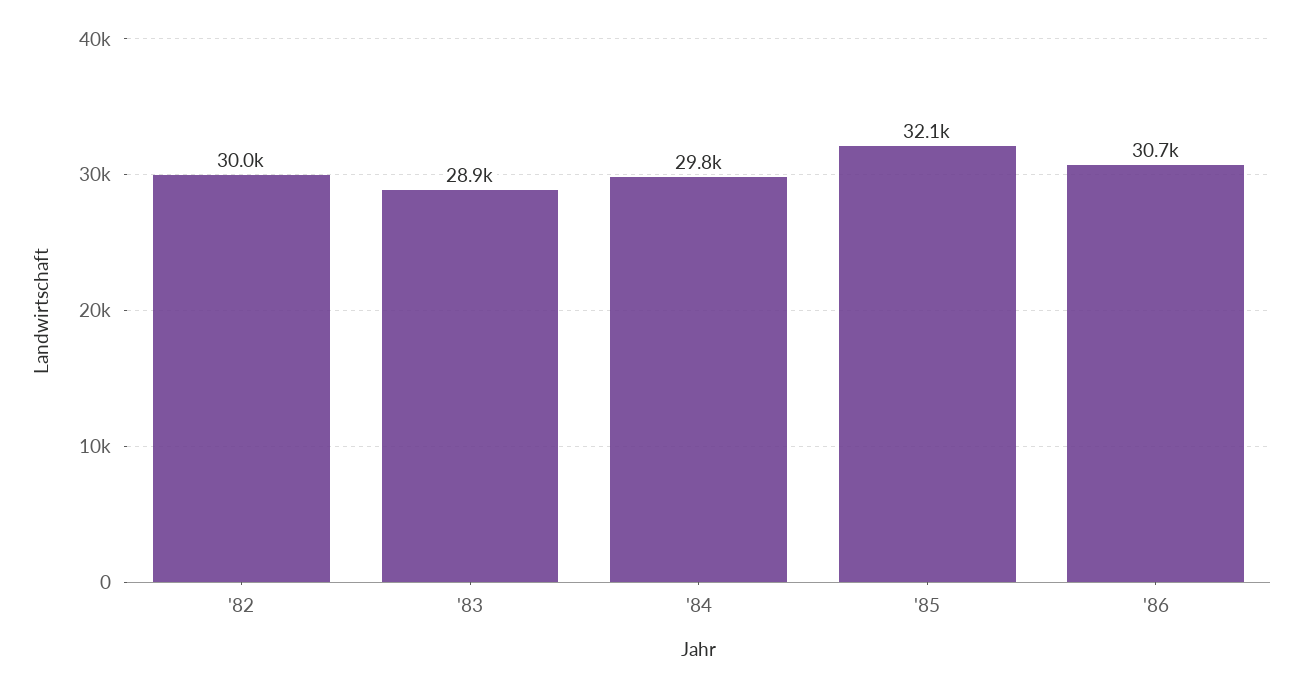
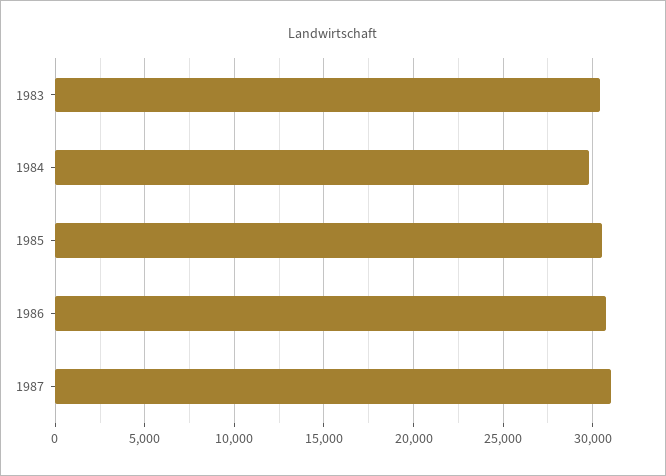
'82: 30000 -> none
'83: 28900 -> 30500
'85: 32100 -> 30500
1987: none -> 31000

